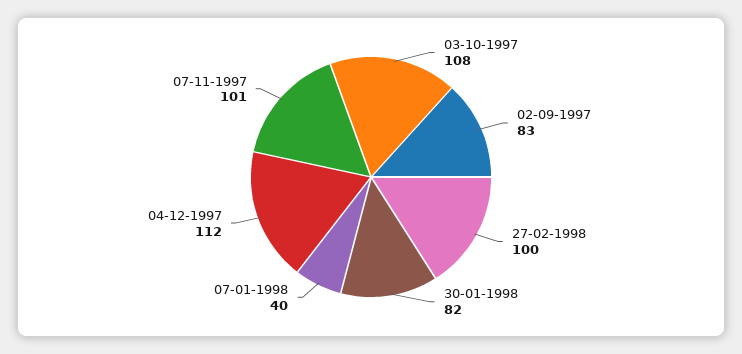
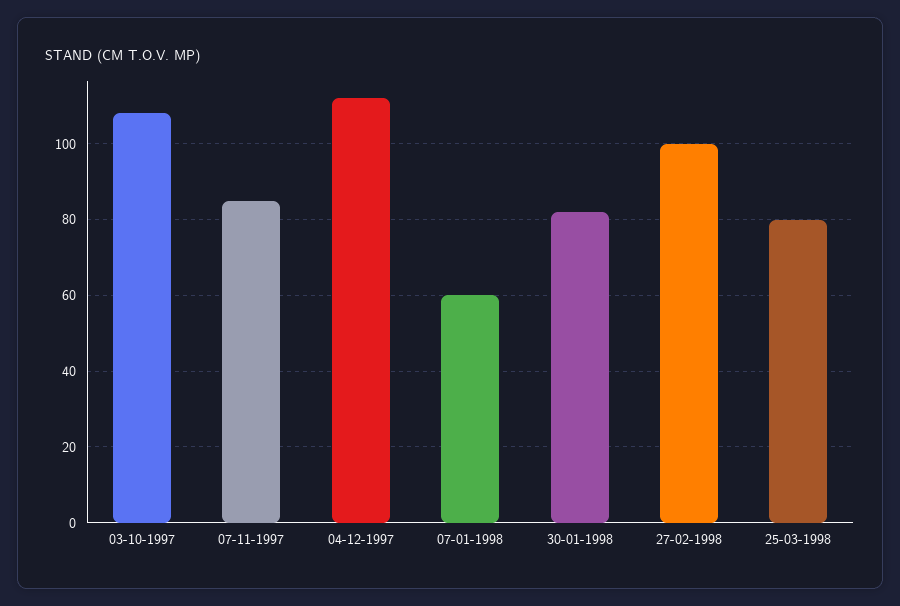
02-09-1997: 83 -> none
07-01-1998: 40 -> 60
07-11-1997: 101 -> 85
25-03-1998: none -> 80

